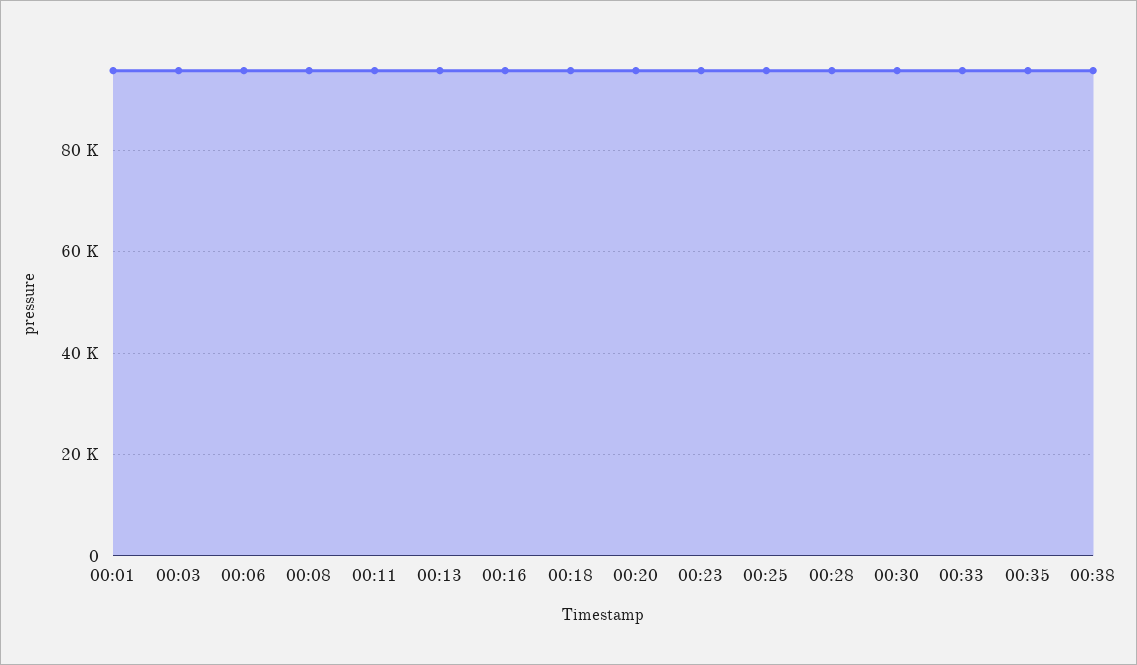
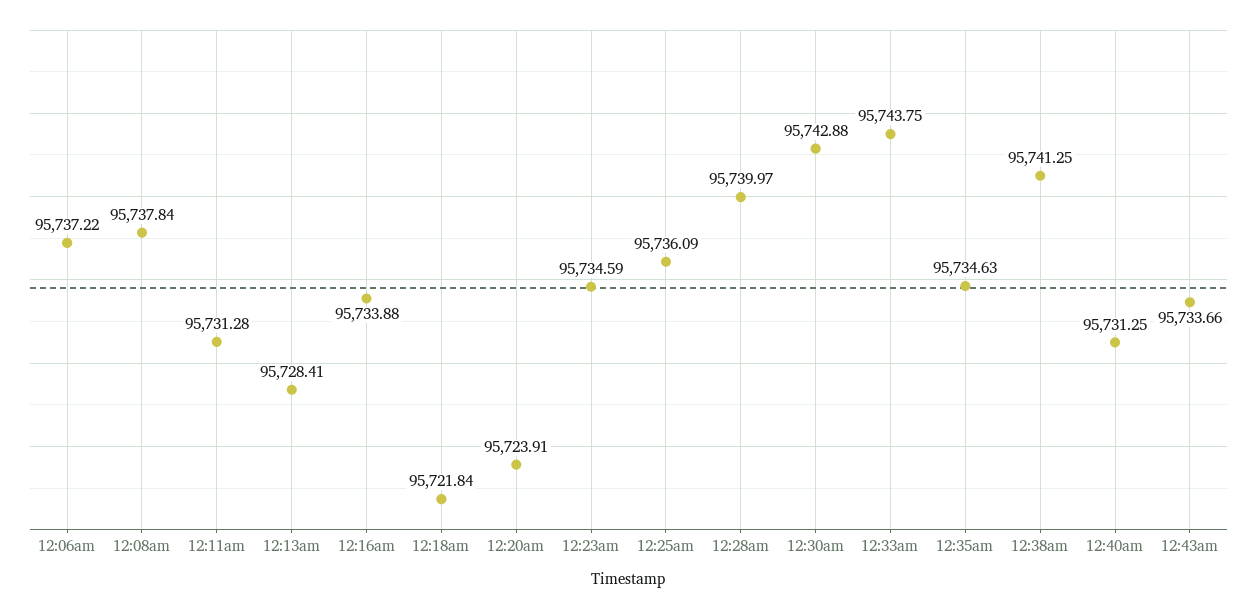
00:01: 96000 -> none
00:03: 96000 -> none
12:40am: none -> 95731.25
12:43am: none -> 95733.66

